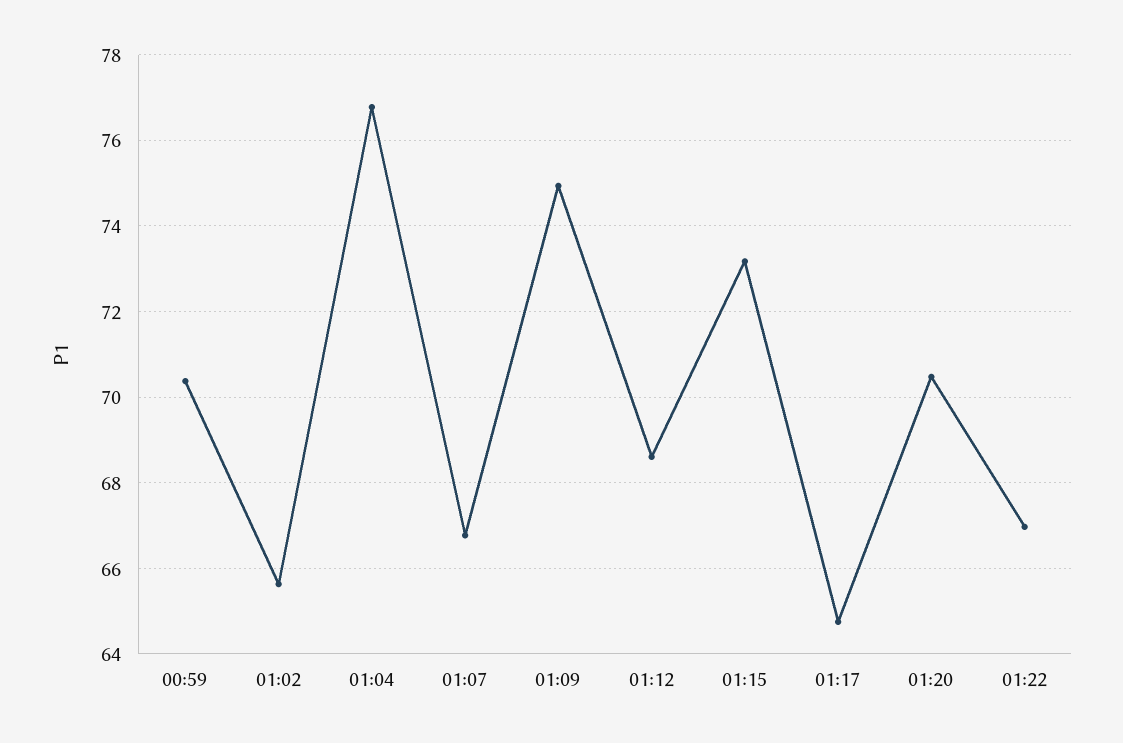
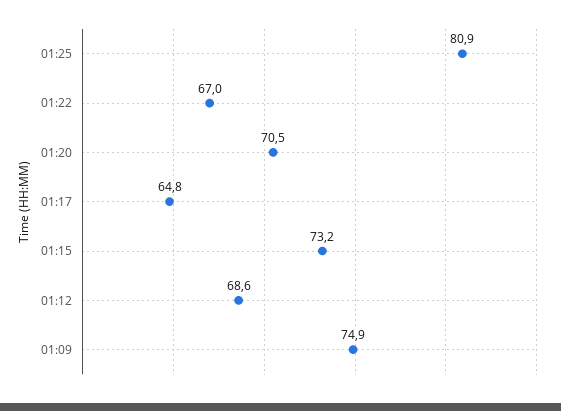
00:59: 70.4 -> none
01:02: 65.6 -> none
01:04: 76.8 -> none
01:07: 66.8 -> none
01:25: none -> 80.9

